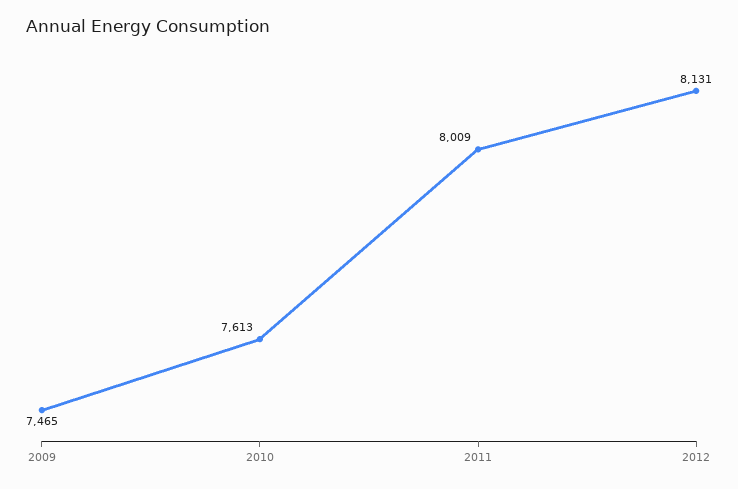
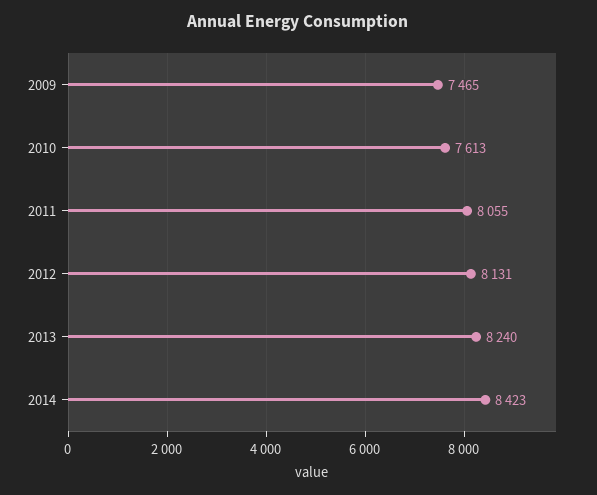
2011: 8009 -> 8055
2013: none -> 8240
2014: none -> 8423

